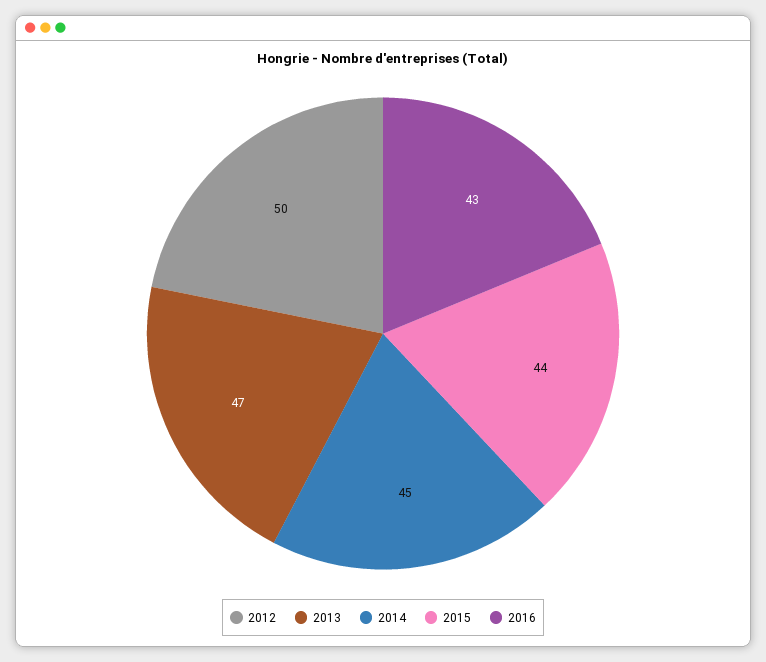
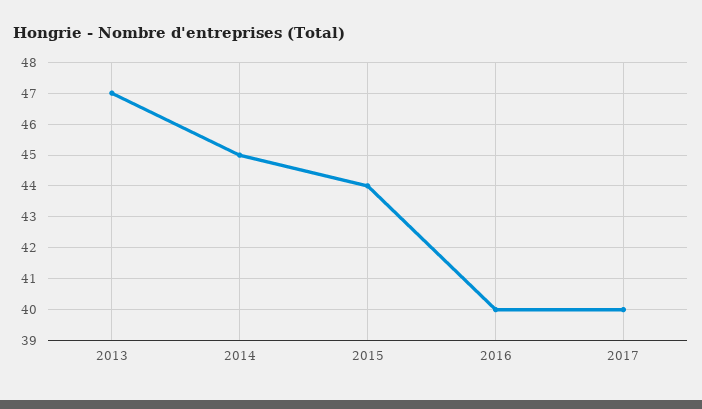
2012: 50 -> none
2016: 43 -> 40
2017: none -> 40

